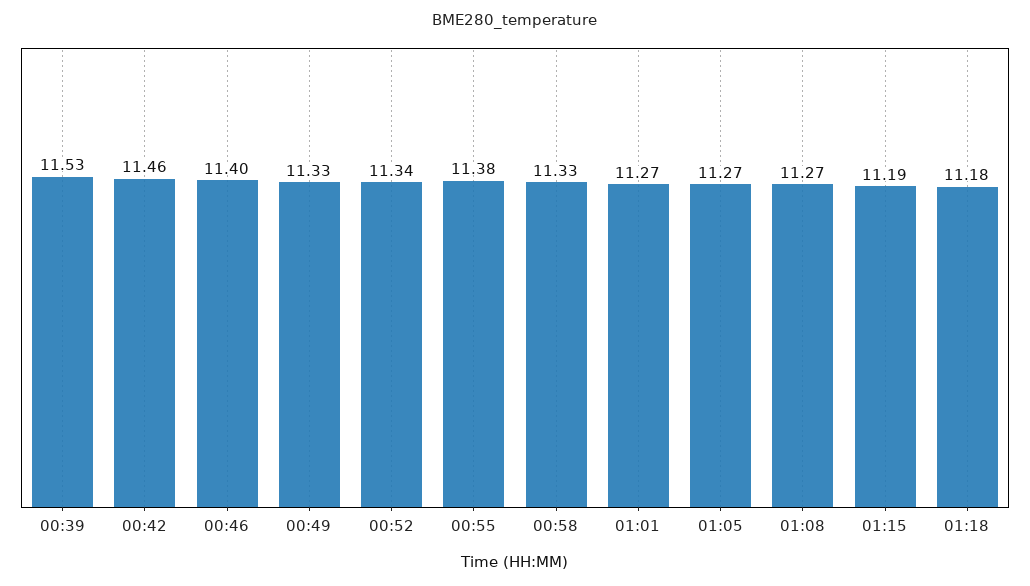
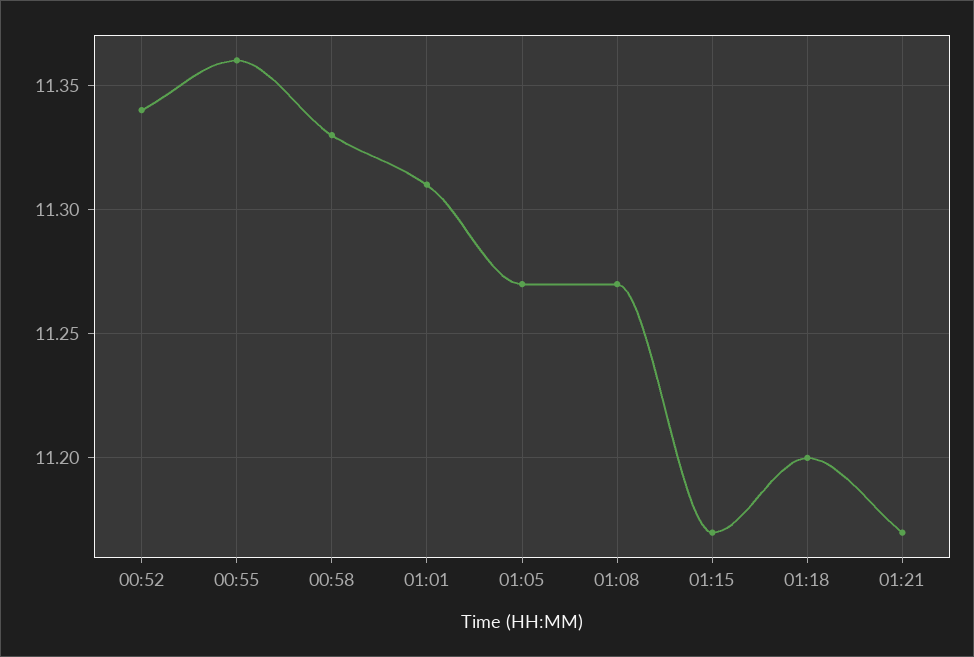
00:39: 11.53 -> none
00:42: 11.46 -> none
00:46: 11.4 -> none
00:49: 11.33 -> none
00:55: 11.38 -> 11.36
01:01: 11.27 -> 11.31
01:15: 11.19 -> 11.17
01:18: 11.18 -> 11.2
01:21: none -> 11.17

